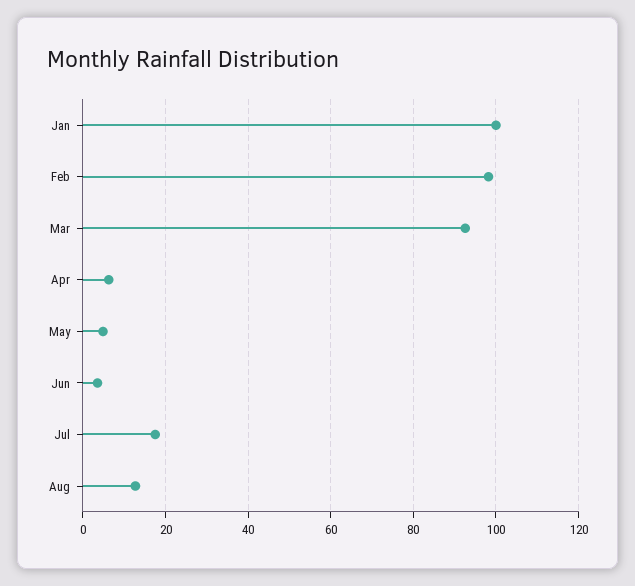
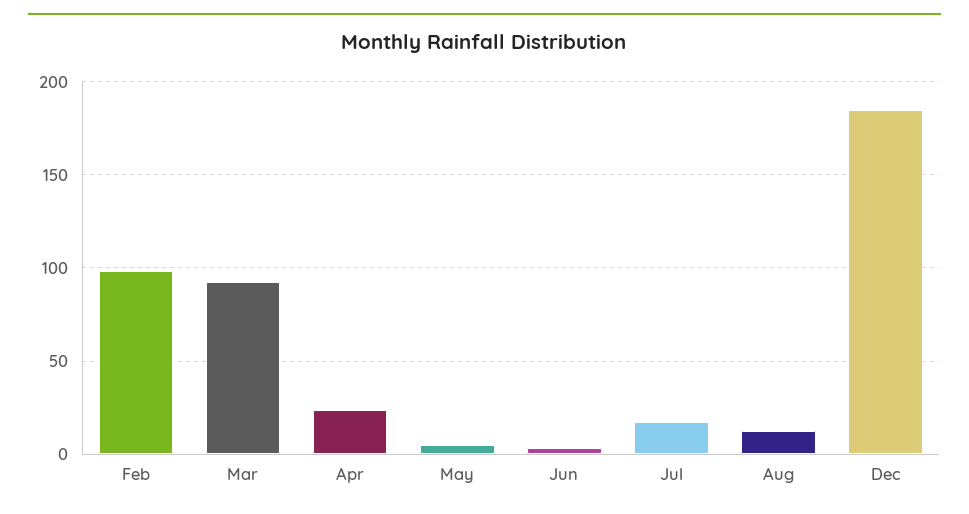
Jan: 100 -> none
Apr: 6 -> 25
Dec: none -> 185

